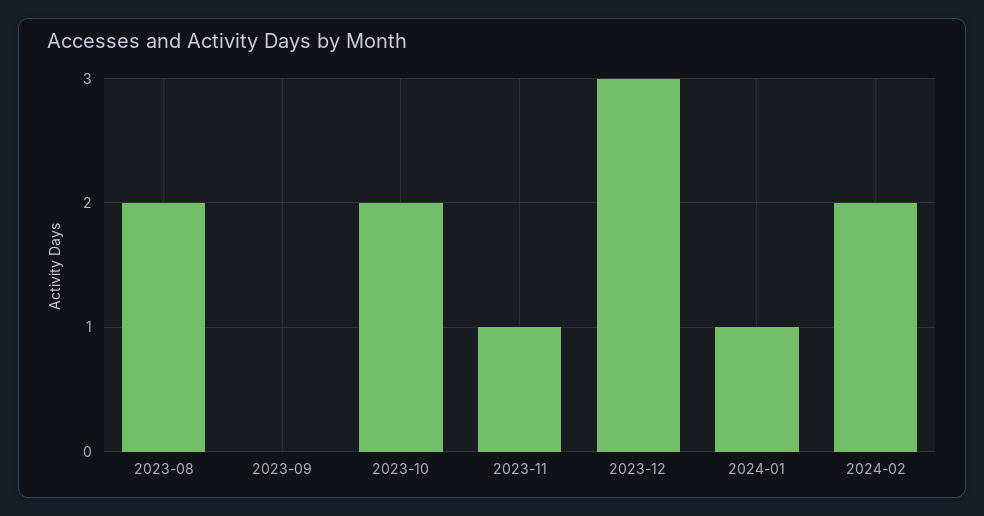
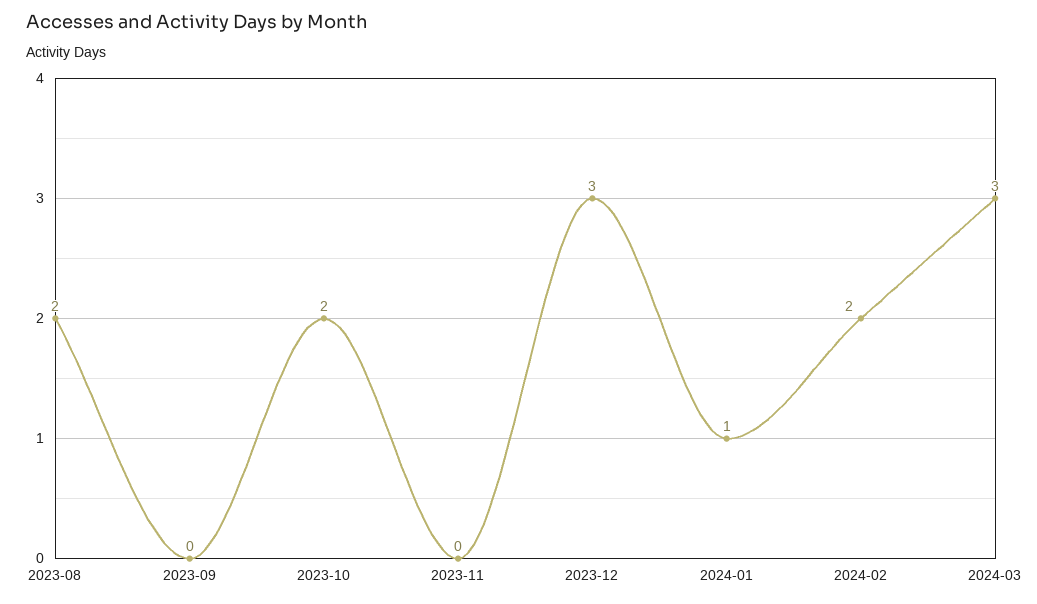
2023-11: 1 -> 0
2024-03: none -> 3

